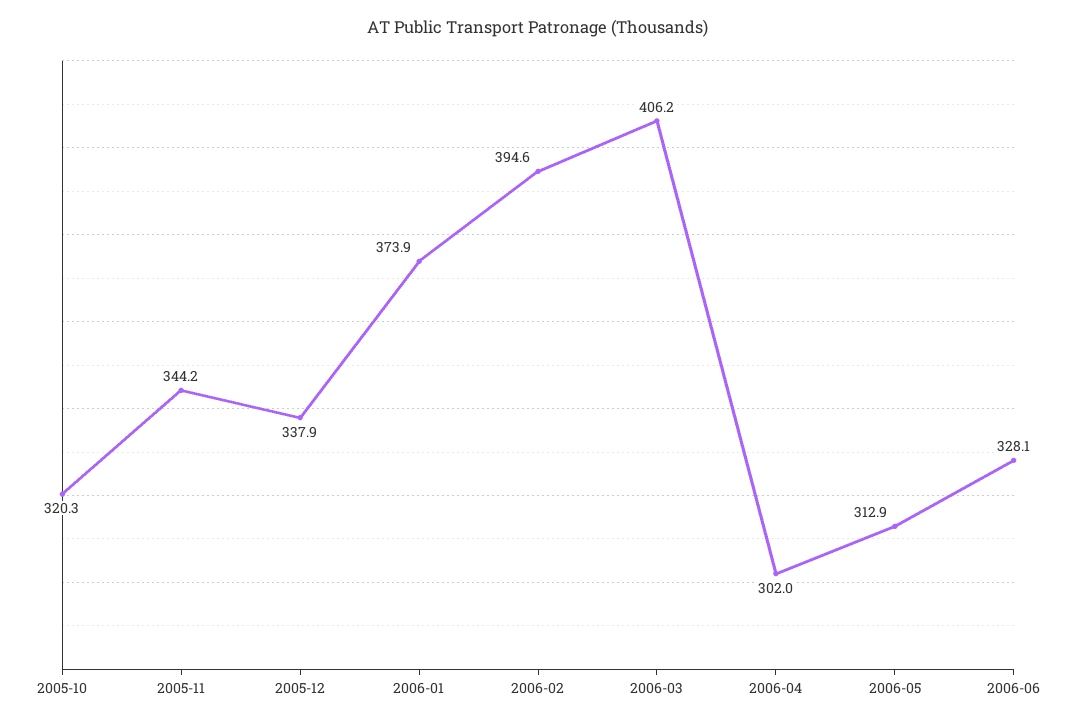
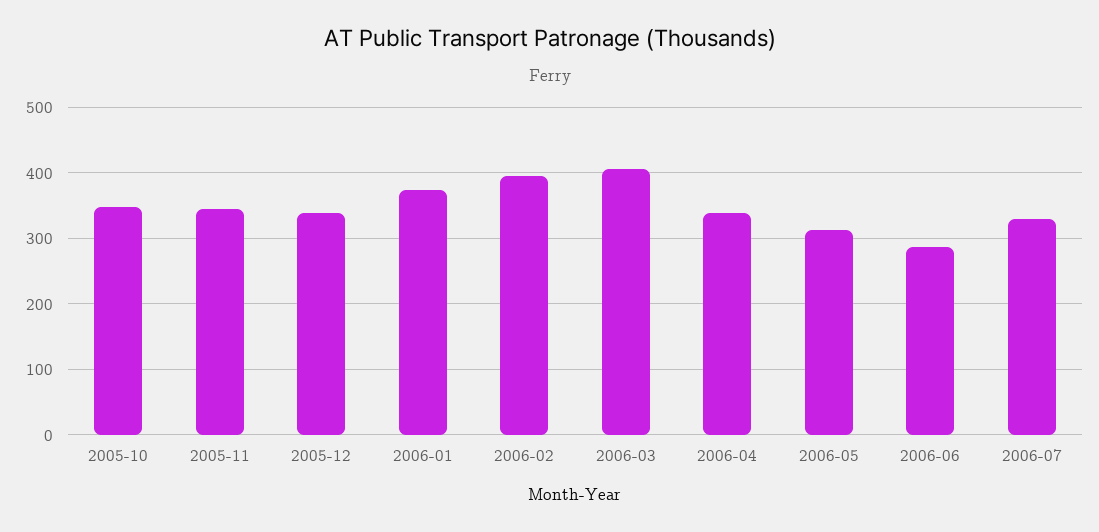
2005-10: 320.3 -> 350
2006-04: 302 -> 340
2006-06: 328.1 -> 290
2006-07: none -> 330

